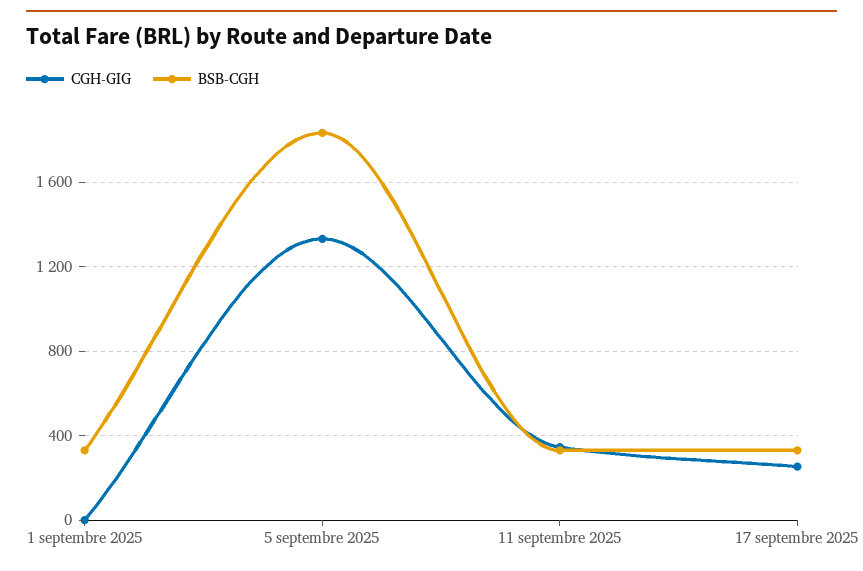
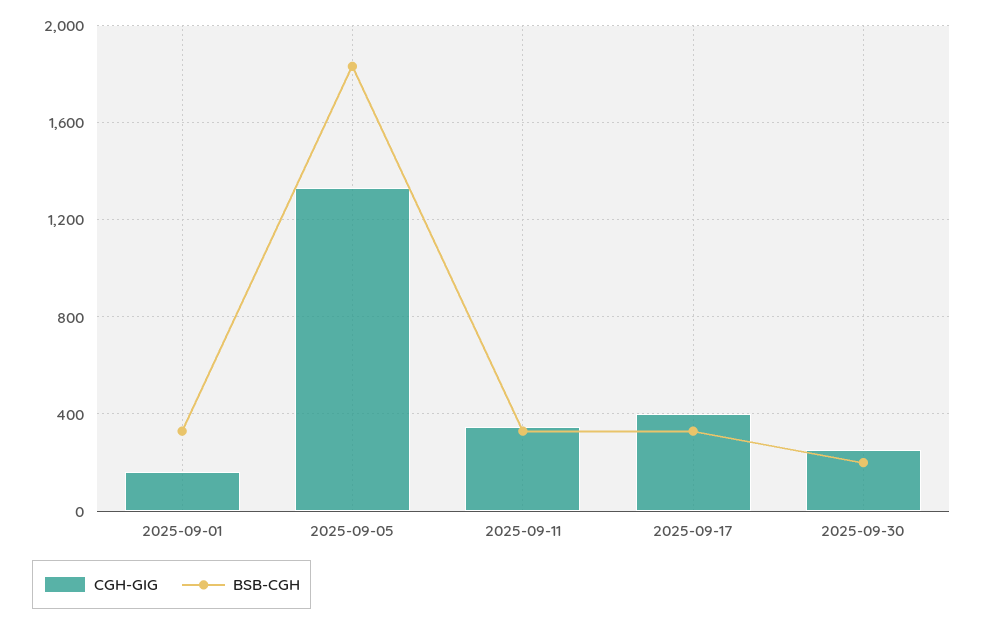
CGH-GIG, 1 septembre 2025: 0 -> 150
CGH-GIG, 17 septembre 2025: 250 -> 400
CGH-GIG, 2025-09-30: none -> 250
BSB-CGH, 2025-09-30: none -> 200

